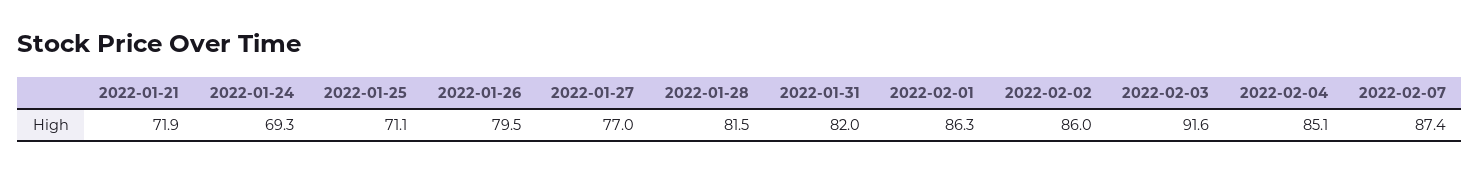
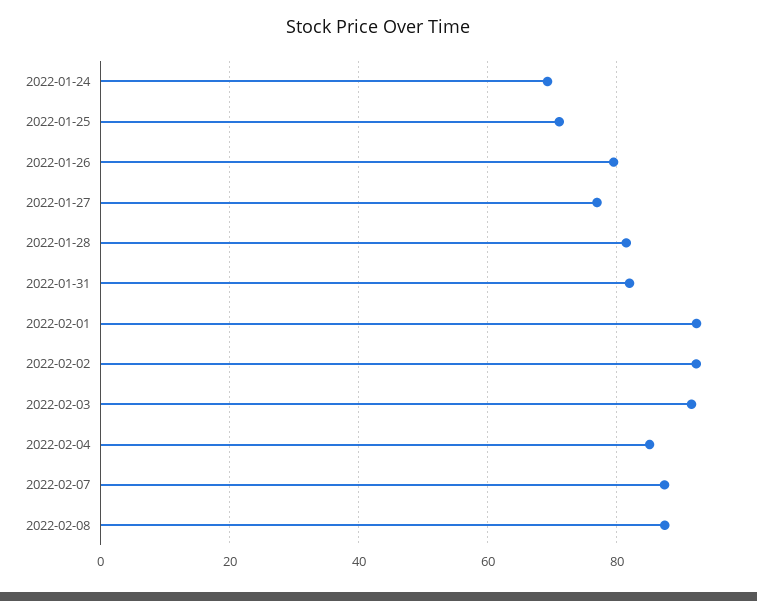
2022-01-21: 71.9 -> none
2022-02-01: 86.3 -> 92
2022-02-02: 86 -> 92
2022-02-08: none -> 88

